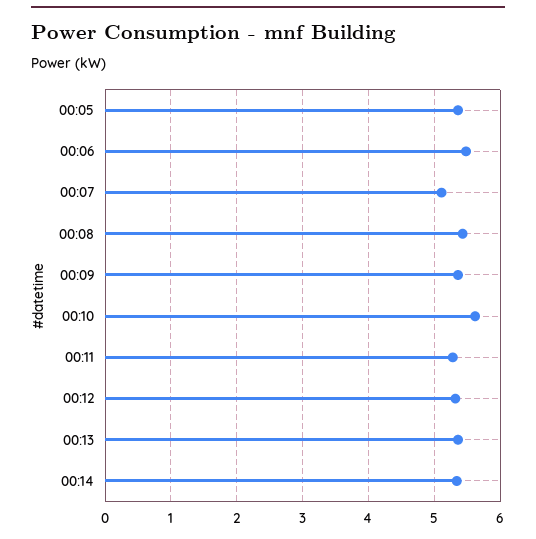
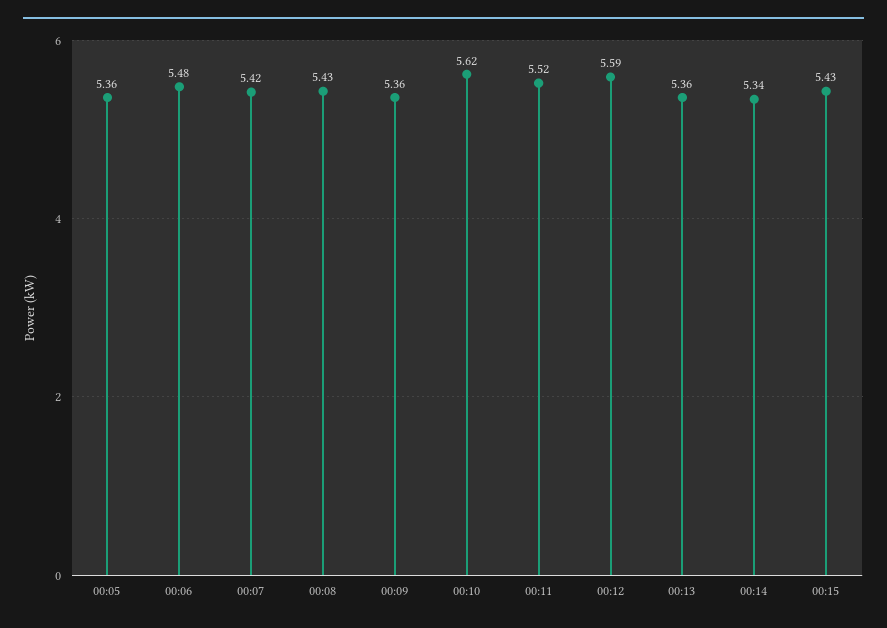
00:07: 5.1 -> 5.42
00:11: 5.3 -> 5.52
00:12: 5.3 -> 5.59
00:15: none -> 5.43

